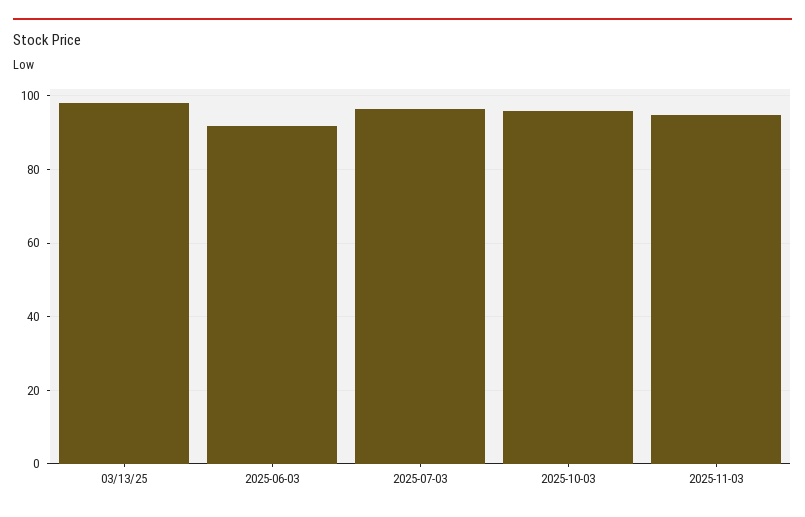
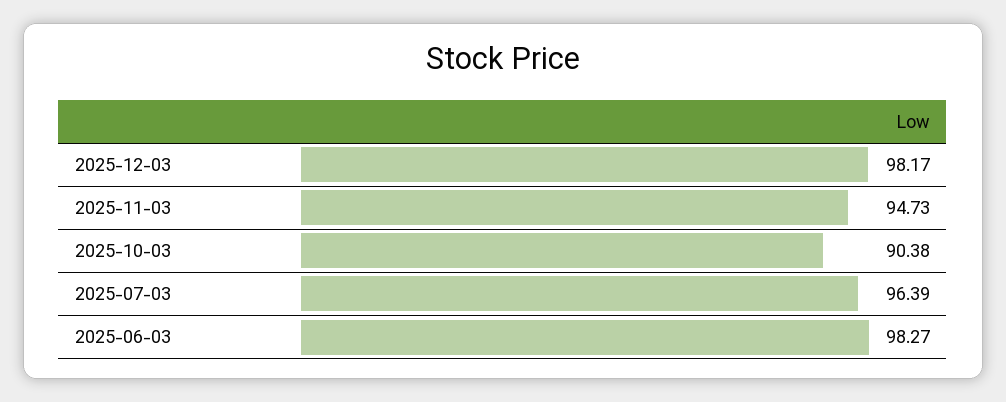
03/13/25: 98 -> none
2025-06-03: 92 -> 98.27
2025-10-03: 96 -> 90.38
2025-12-03: none -> 98.17

